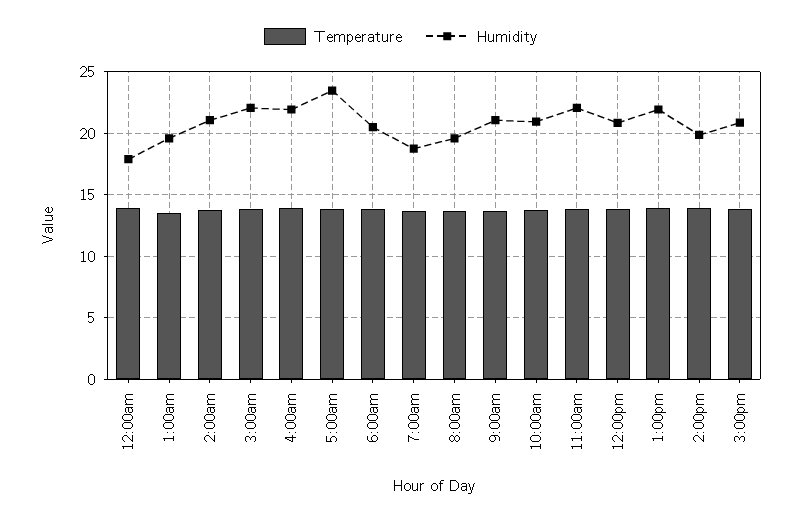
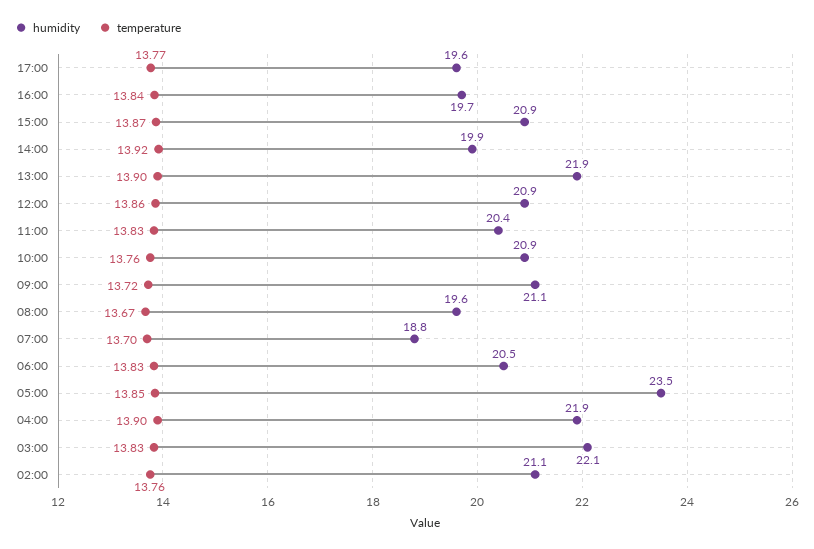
Temperature, 12:00am: 14 -> none
Humidity, 12:00am: 18 -> none
Temperature, 1:00am: 13.5 -> none
Humidity, 1:00am: 19.5 -> none
Humidity, 11:00am: 22 -> 20.4
Humidity, 17:00: none -> 19.6
Temperature, 17:00: none -> 13.77
Humidity, 16:00: none -> 19.7
Temperature, 16:00: none -> 13.84

